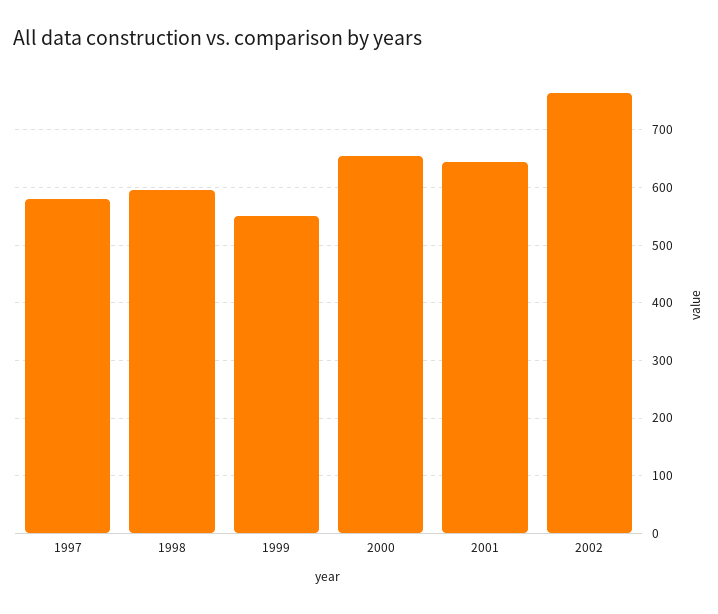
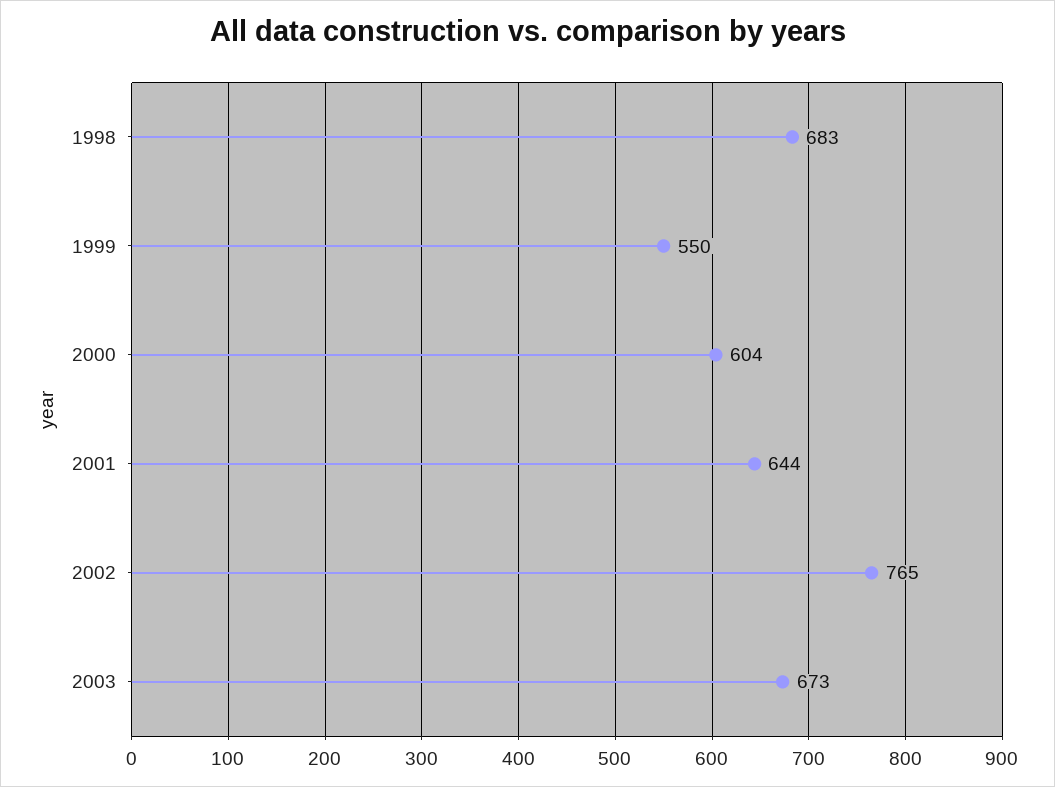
1997: 580 -> none
1998: 600 -> 683
2000: 660 -> 604
2003: none -> 673

